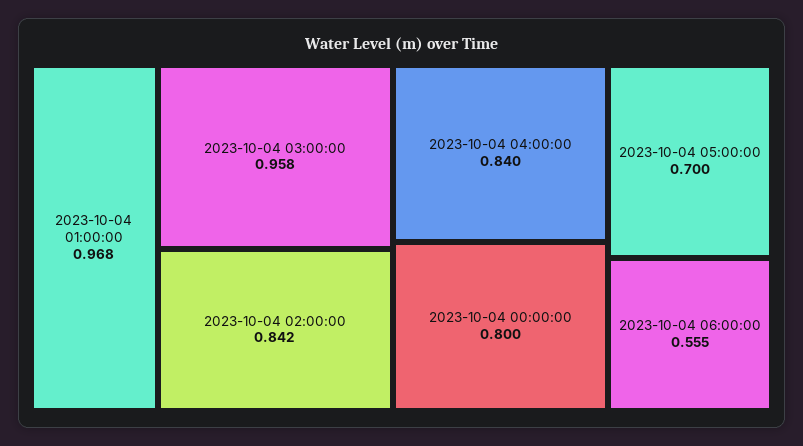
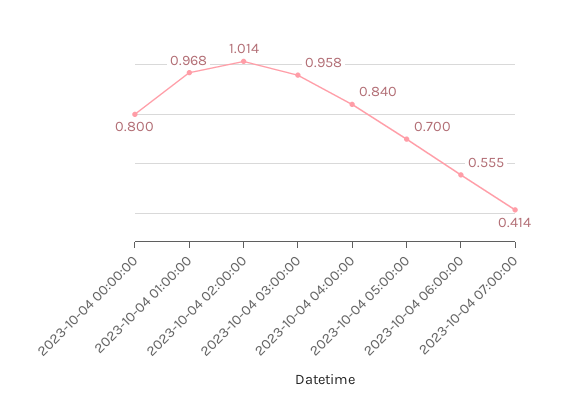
2023-10-04 02:00:00: 0.842 -> 1.014
2023-10-04 07:00:00: none -> 0.414

